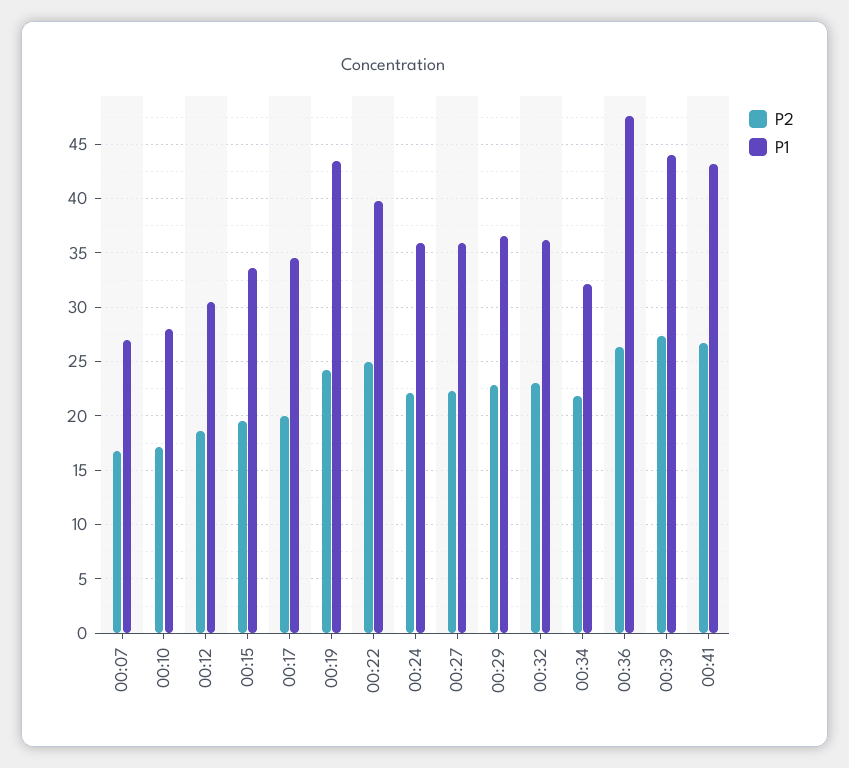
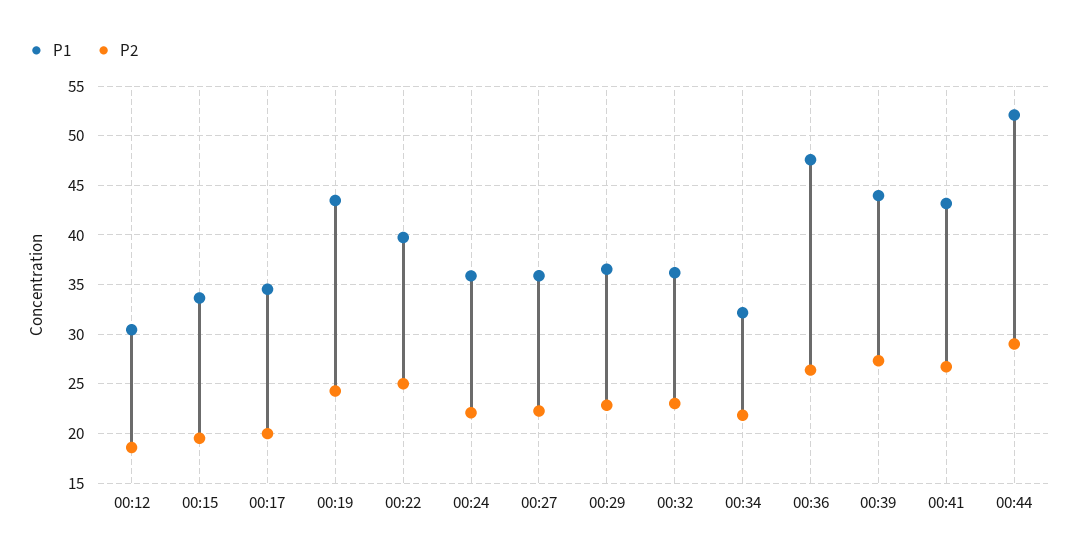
P2, 00:07: 17 -> none
P1, 00:07: 27 -> none
P2, 00:10: 17 -> none
P1, 00:10: 28 -> none
P1, 00:44: none -> 52
P2, 00:44: none -> 29

